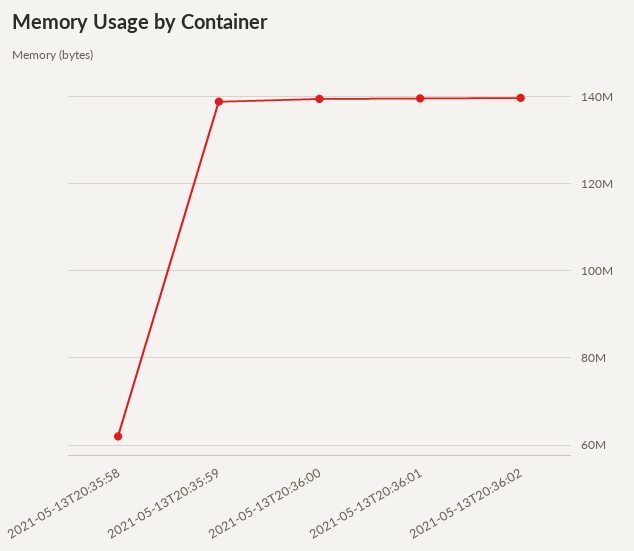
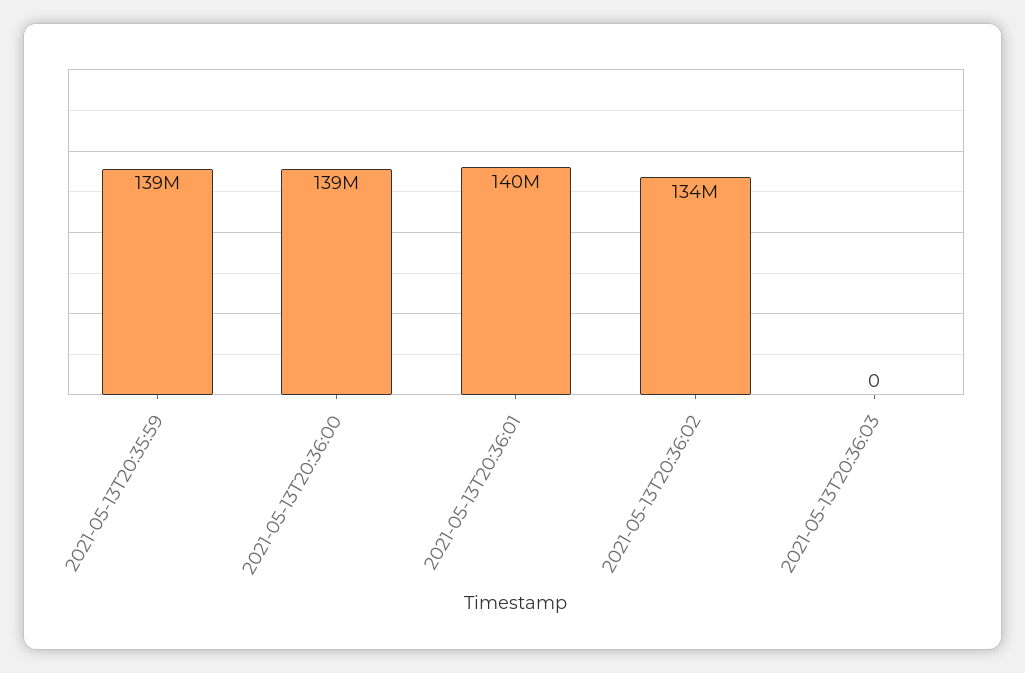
2021-05-13T20:35:58: 62000000 -> none
2021-05-13T20:36:02: 140000000 -> 134000000
2021-05-13T20:36:03: none -> 0

